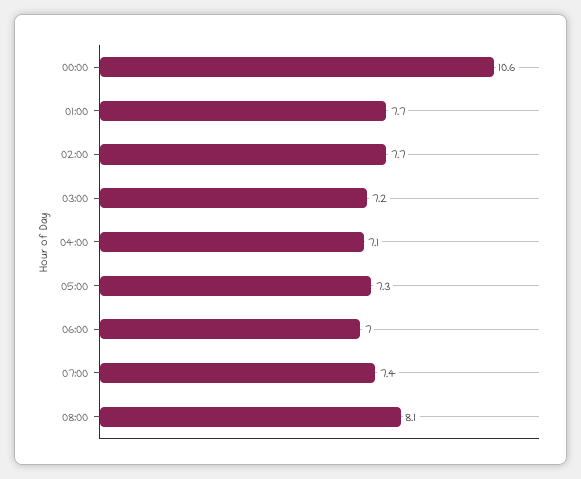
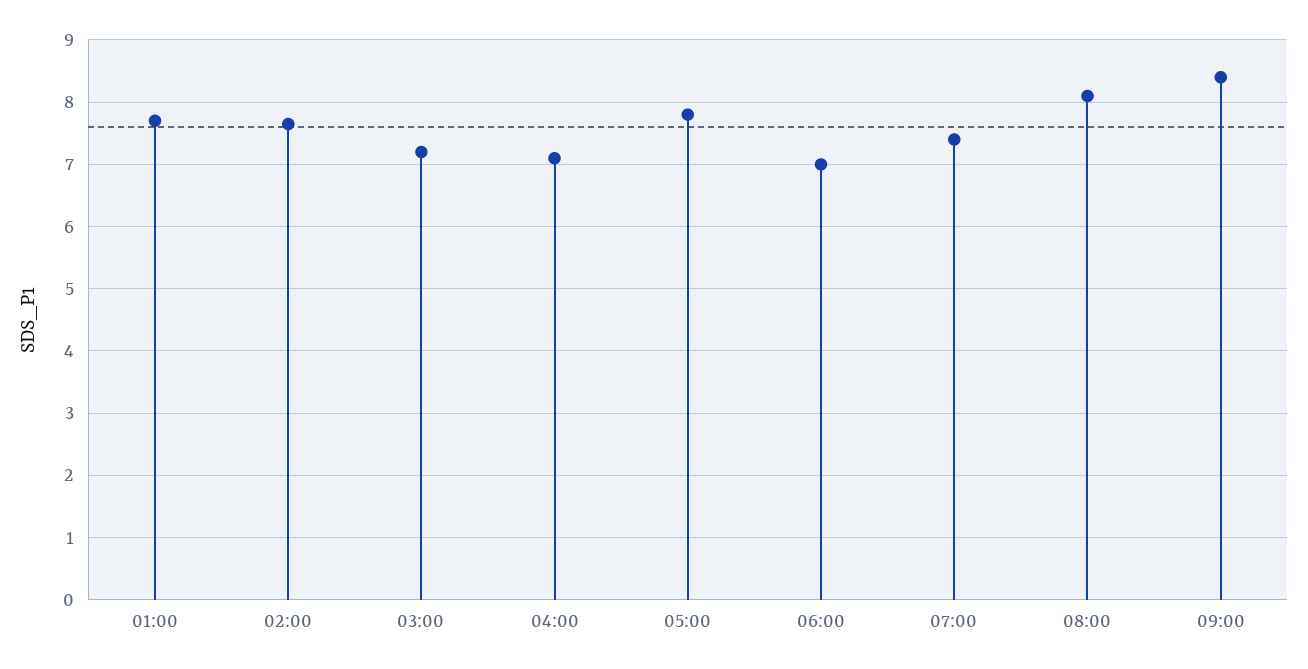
00:00: 10.6 -> none
05:00: 7.3 -> 7.8
09:00: none -> 8.4

